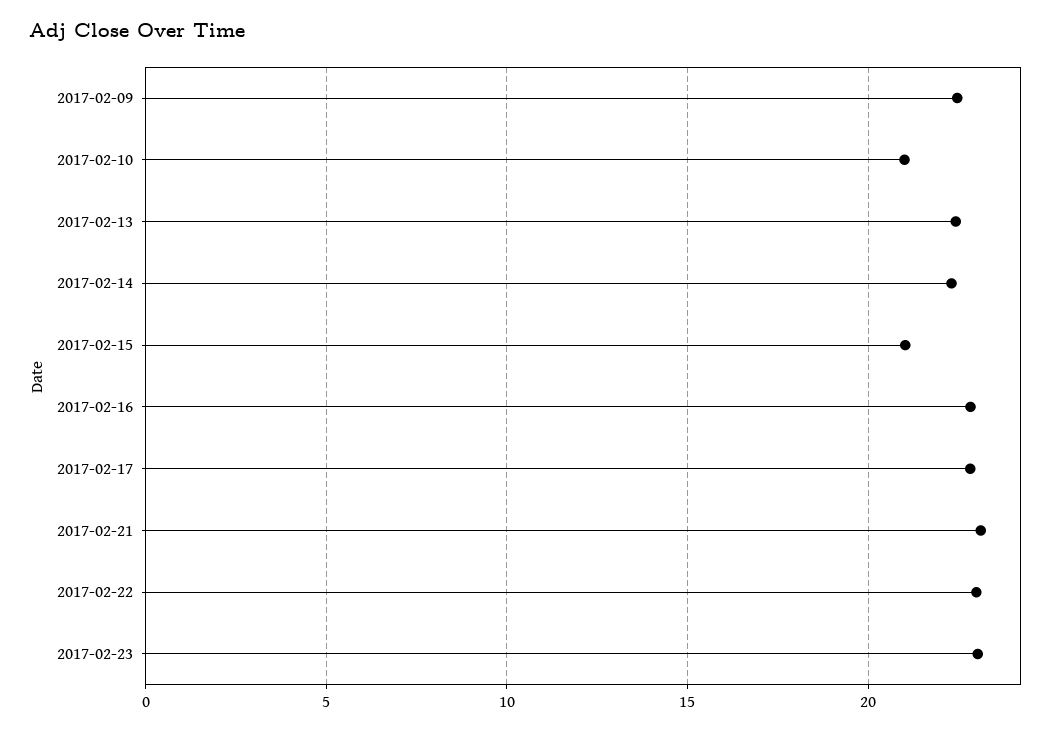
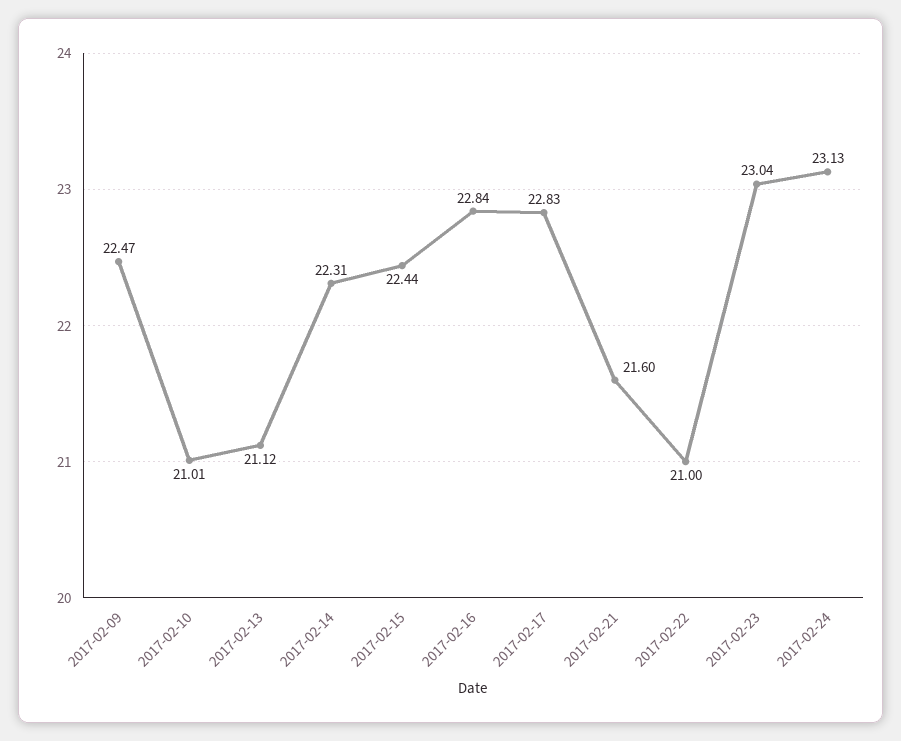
2017-02-13: 22.5 -> 21.12
2017-02-15: 21 -> 22.44
2017-02-21: 23 -> 21.6
2017-02-22: 23 -> 21
2017-02-24: none -> 23.13

